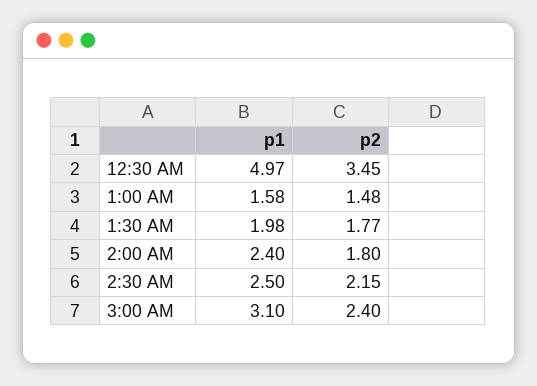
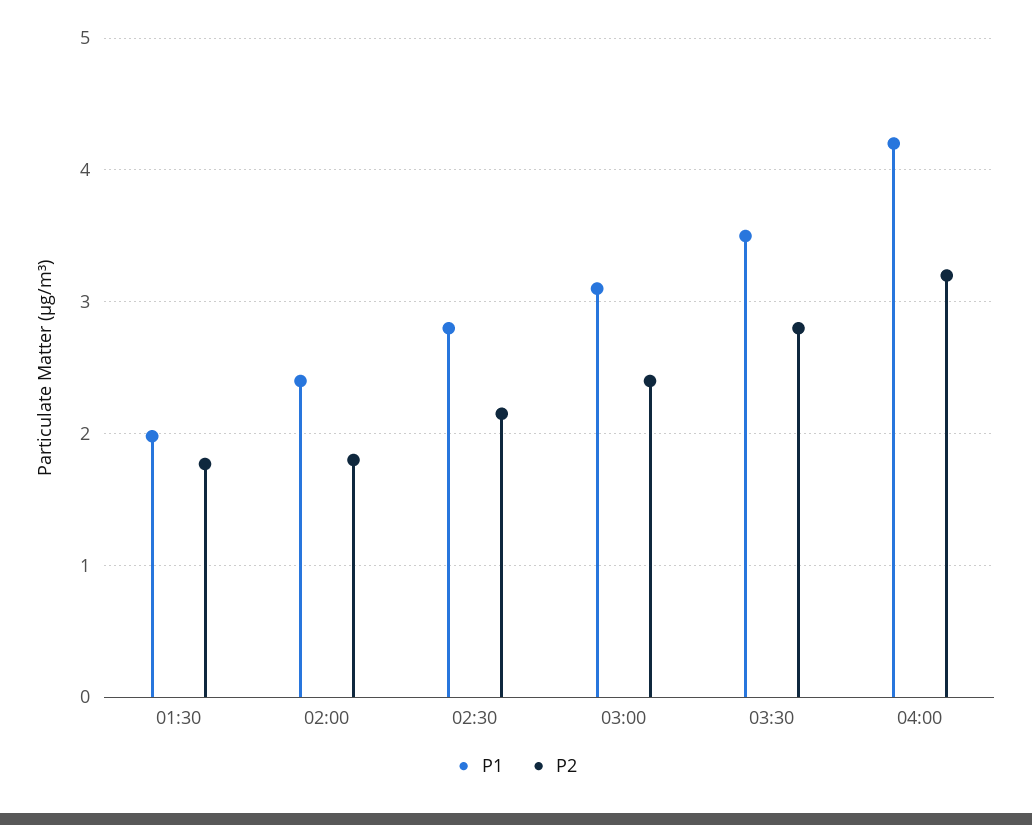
p1, 12:30 AM: 4.97 -> none
p2, 12:30 AM: 3.45 -> none
p1, 1:00 AM: 1.58 -> none
p2, 1:00 AM: 1.48 -> none
p1, 2:30 AM: 2.5 -> 2.8
p1, 03:30: none -> 3.5
p2, 03:30: none -> 2.8
p1, 04:00: none -> 4.2
p2, 04:00: none -> 3.2

